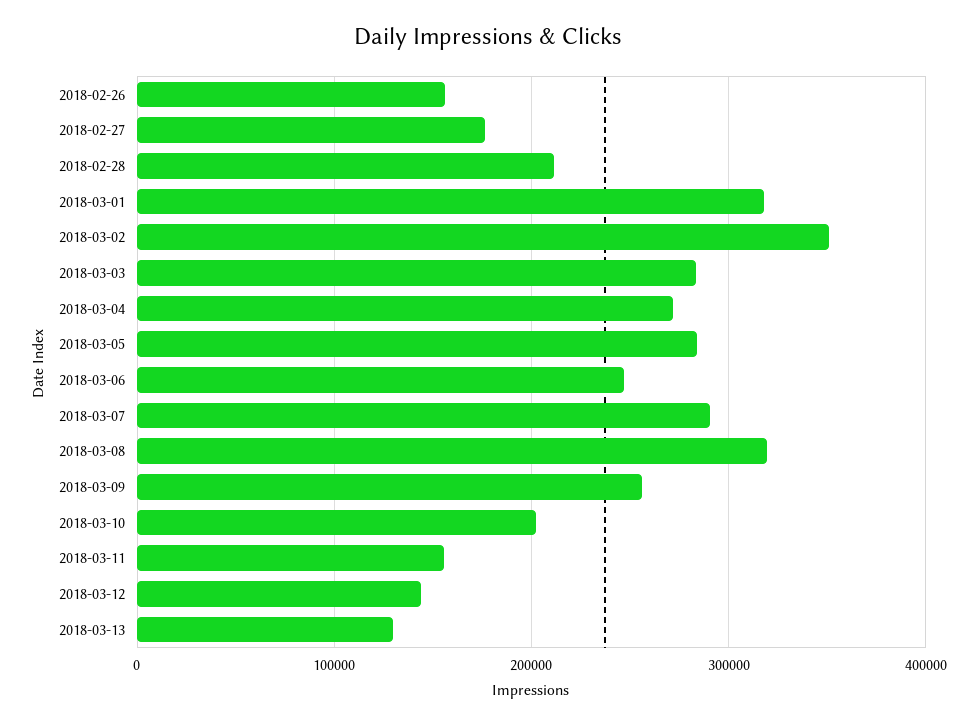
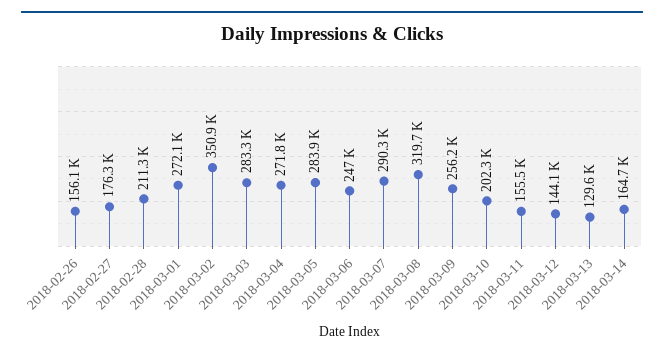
2018-03-01: 320000 -> 272100
2018-03-14: none -> 164700

